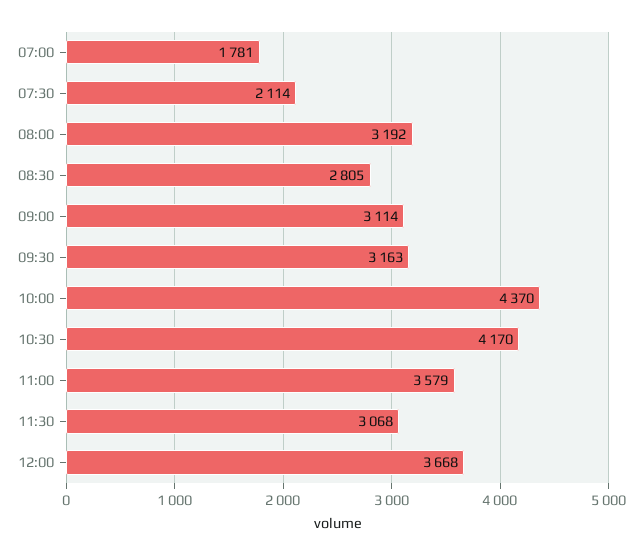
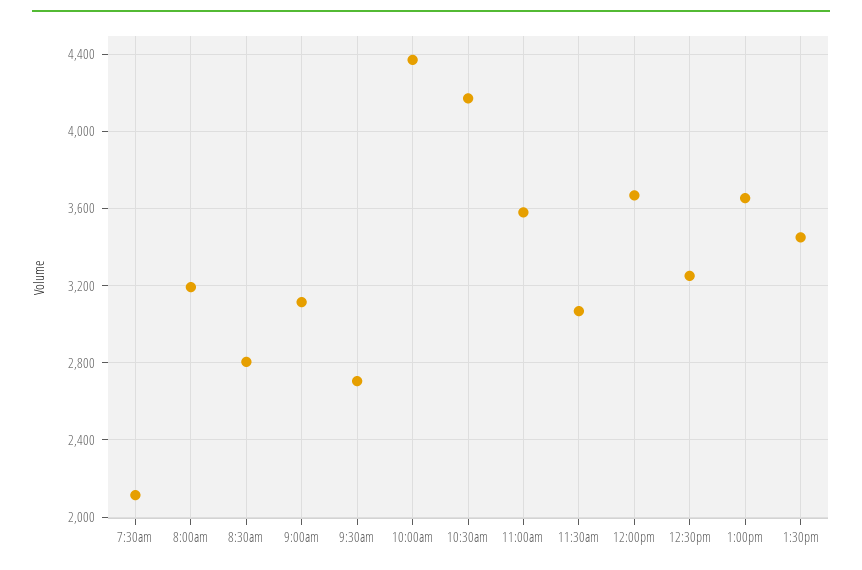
07:00: 1781 -> none
09:30: 3163 -> 2700
12:30pm: none -> 3250
1:00pm: none -> 3650
1:30pm: none -> 3450

